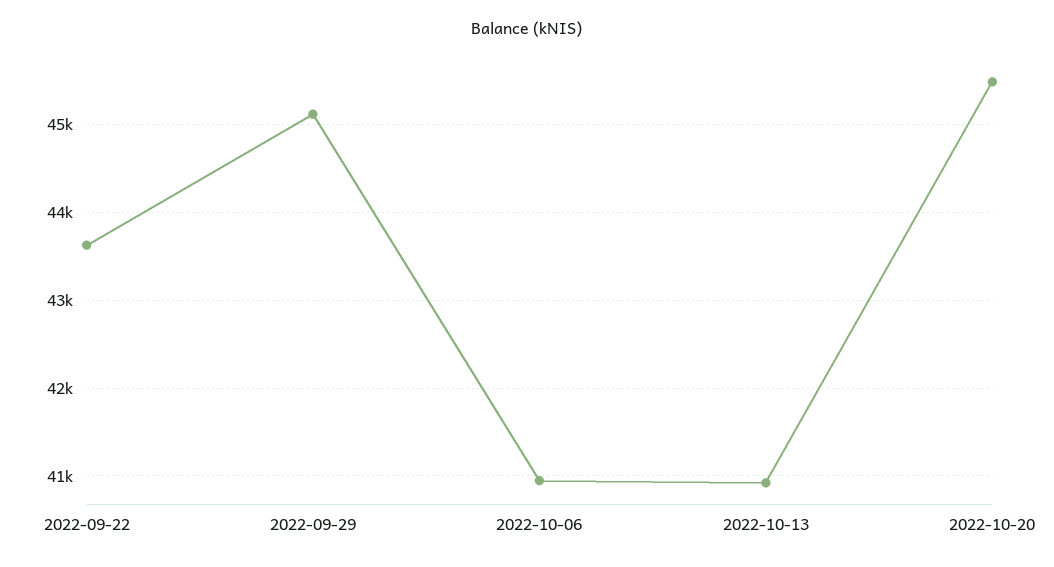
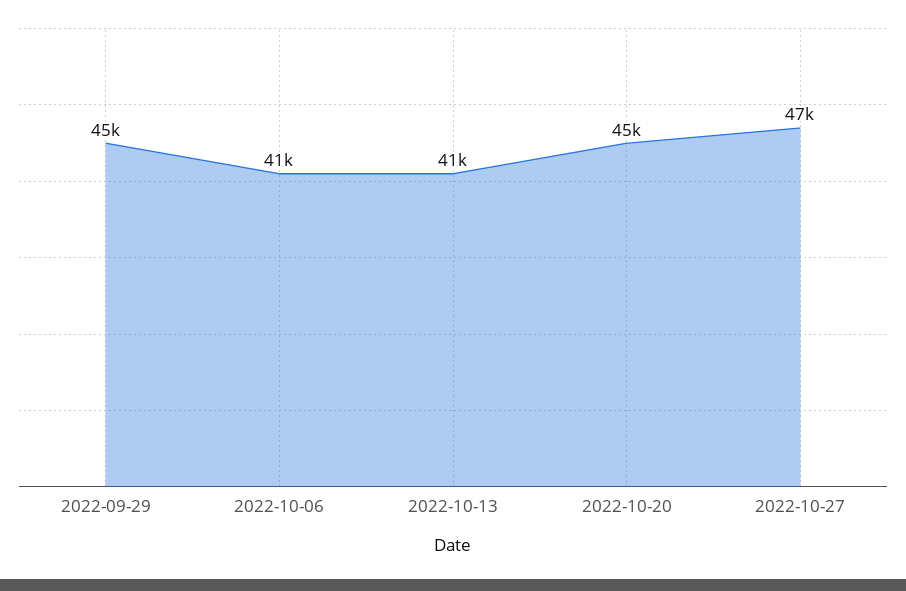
2022-09-22: 43600 -> none
2022-10-27: none -> 47000

